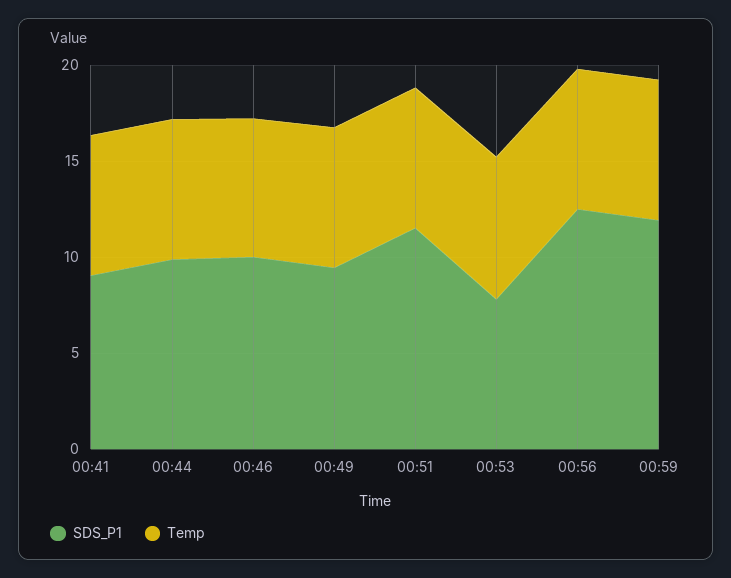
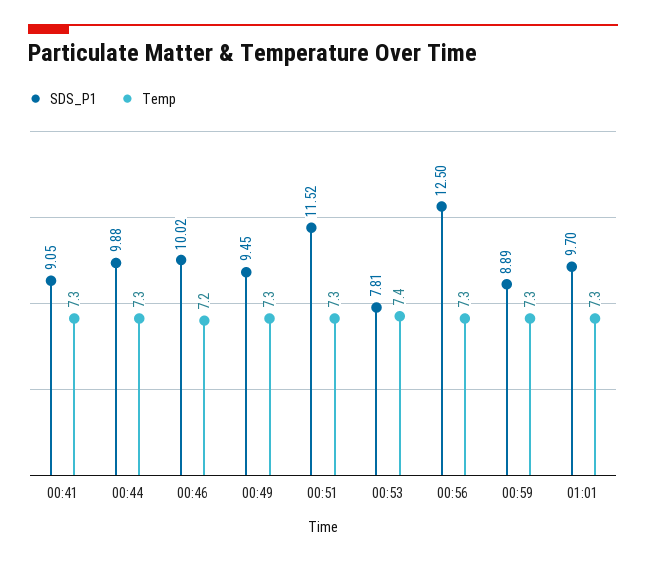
SDS_P1, 00:59: 12 -> 8.89
SDS_P1, 01:01: none -> 9.7
Temp, 01:01: none -> 7.3

